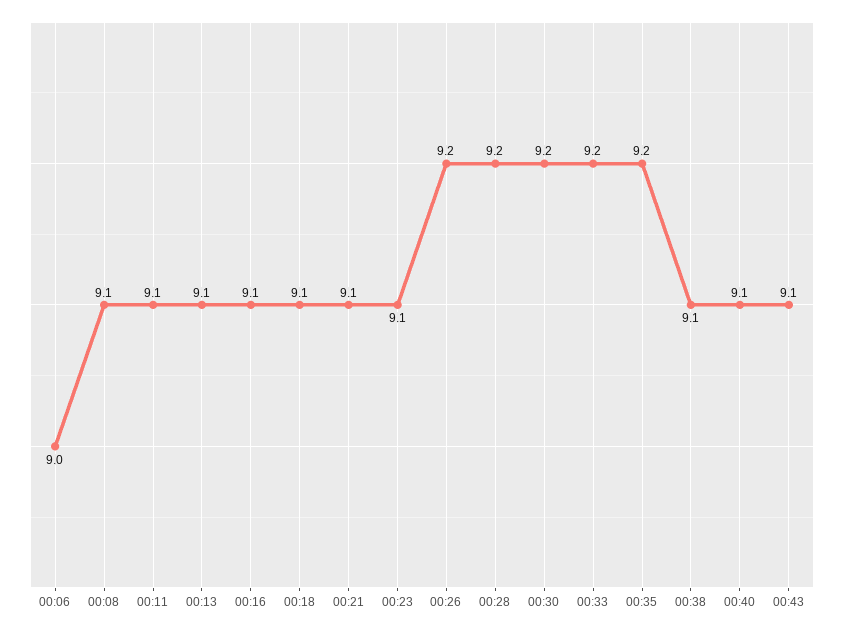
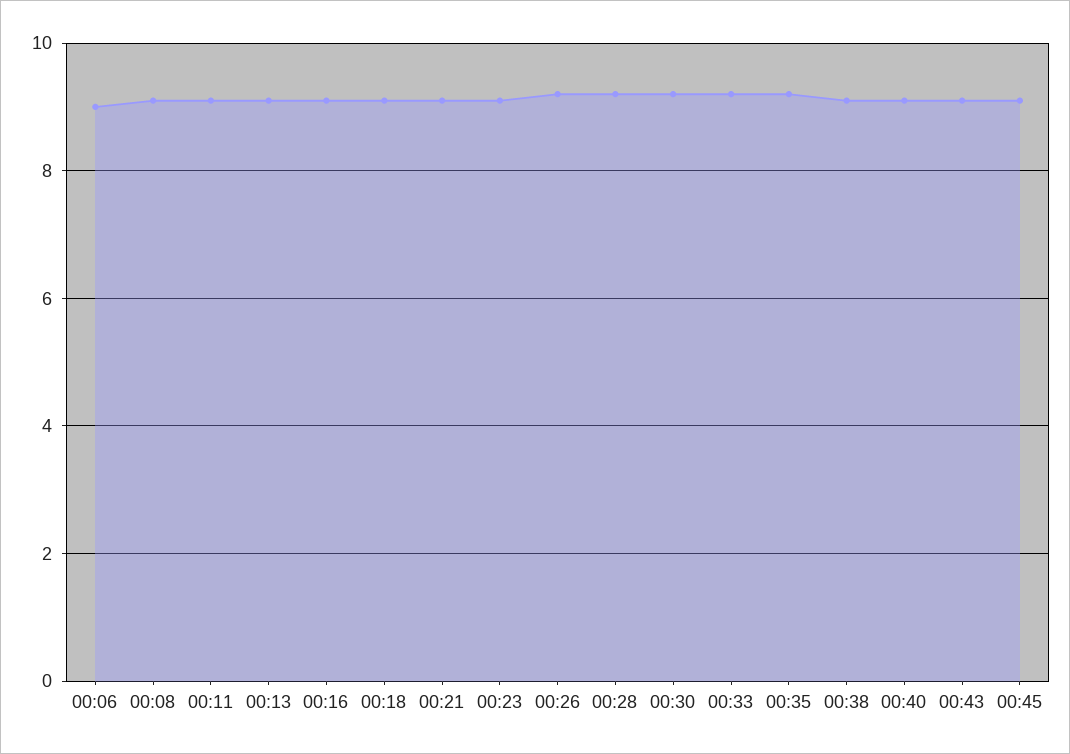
00:45: none -> 9

